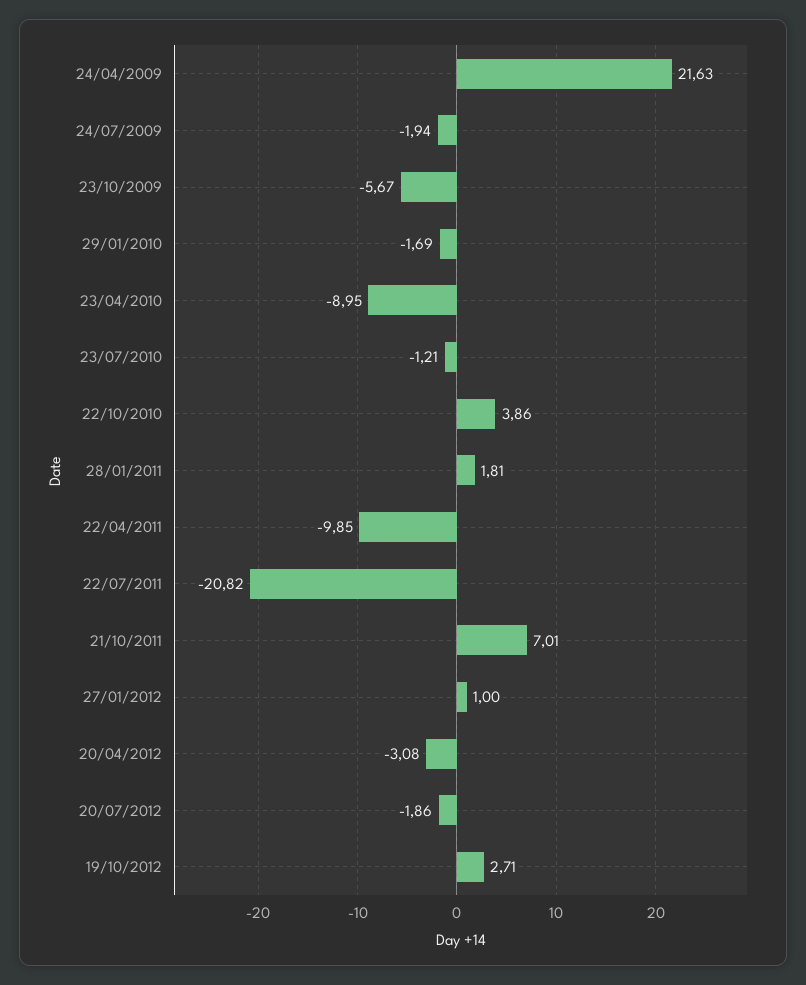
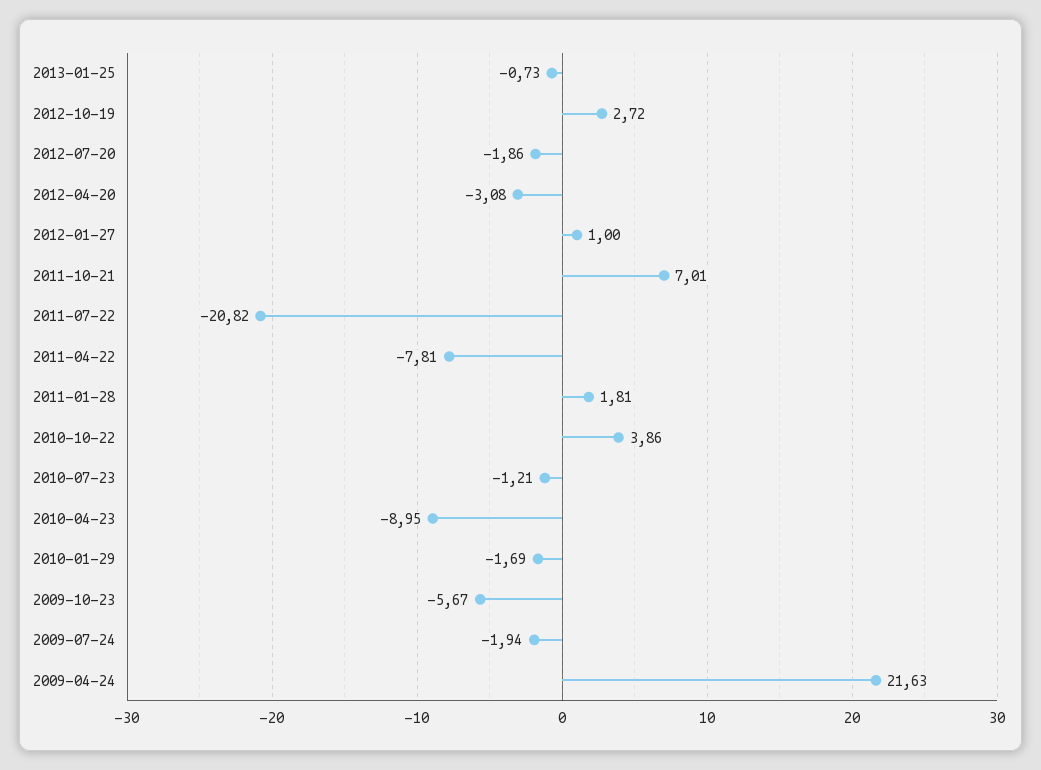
22/04/2011: -9.85 -> -7.81
19/10/2012: 2.71 -> 2.72
2013-01-25: none -> -0.73

